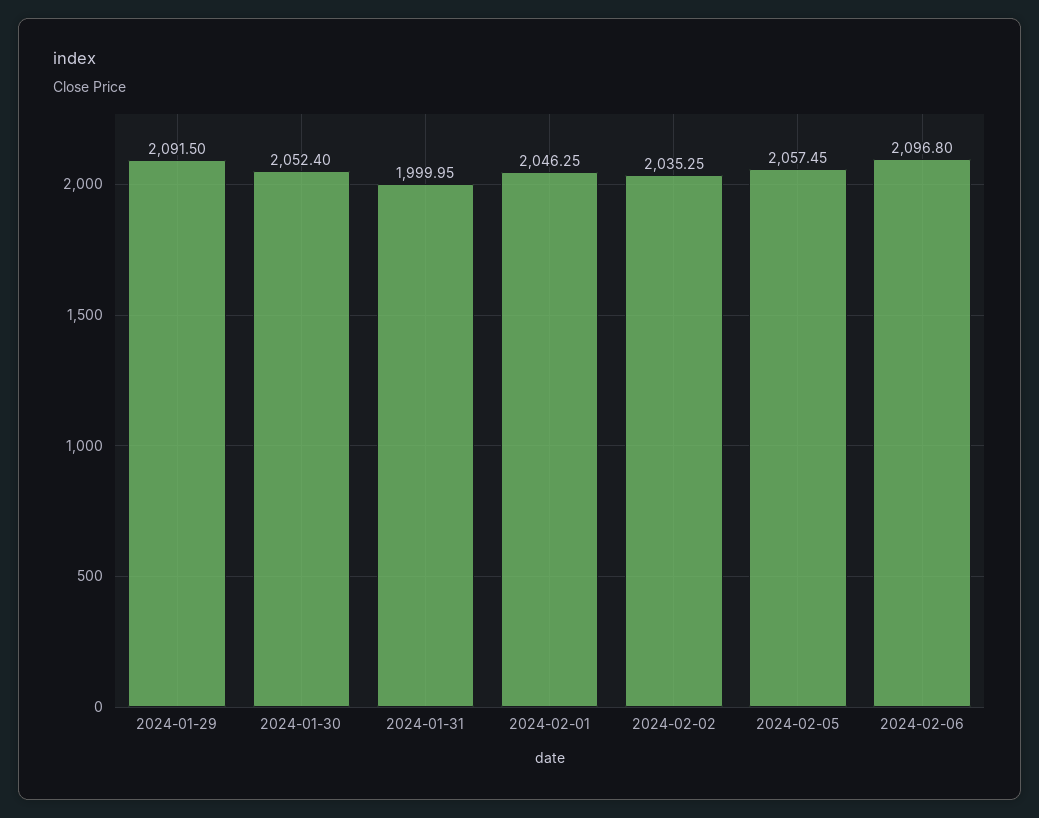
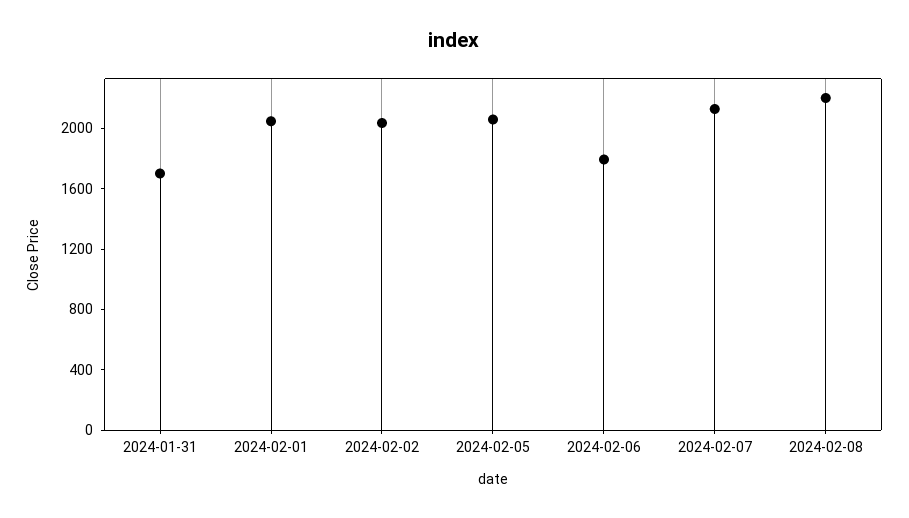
2024-01-29: 2091.5 -> none
2024-01-30: 2052.4 -> none
2024-01-31: 1999.95 -> 1700
2024-02-06: 2096.8 -> 1800
2024-02-07: none -> 2100
2024-02-08: none -> 2200

